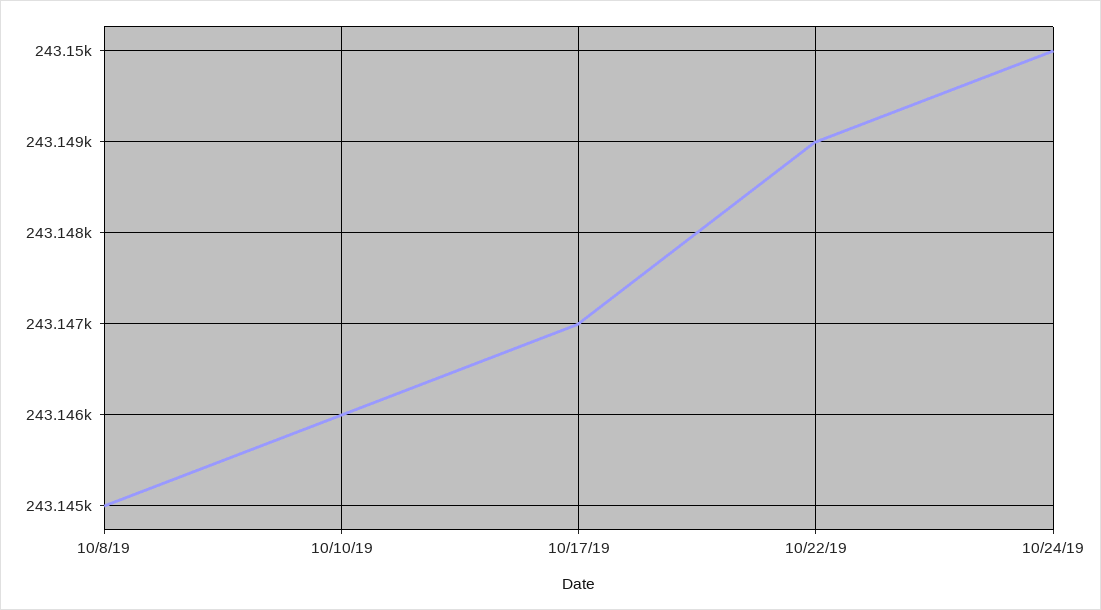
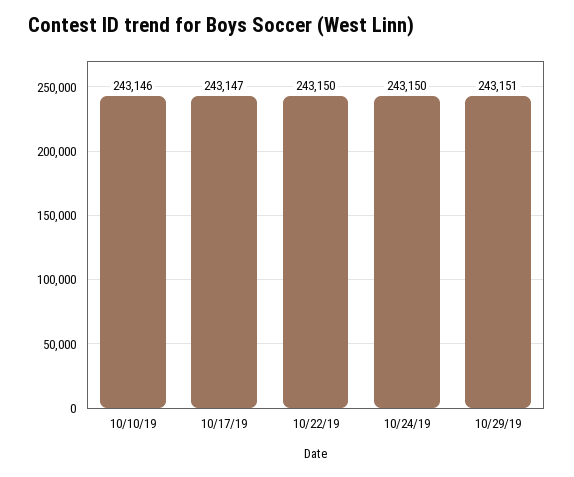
10/8/19: 243145 -> none
10/22/19: 243149 -> 243150
10/29/19: none -> 243151

